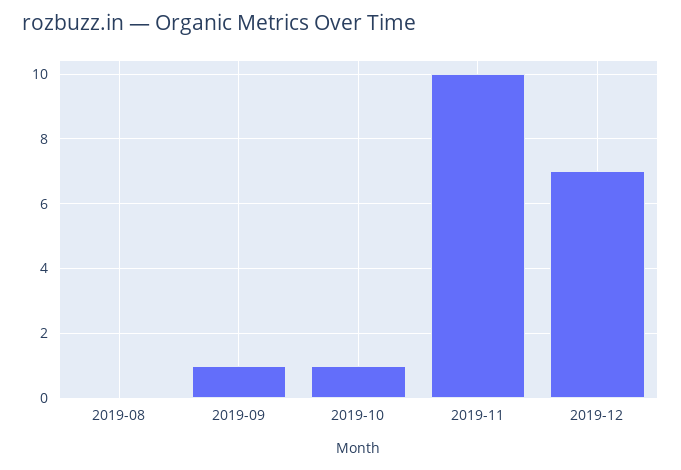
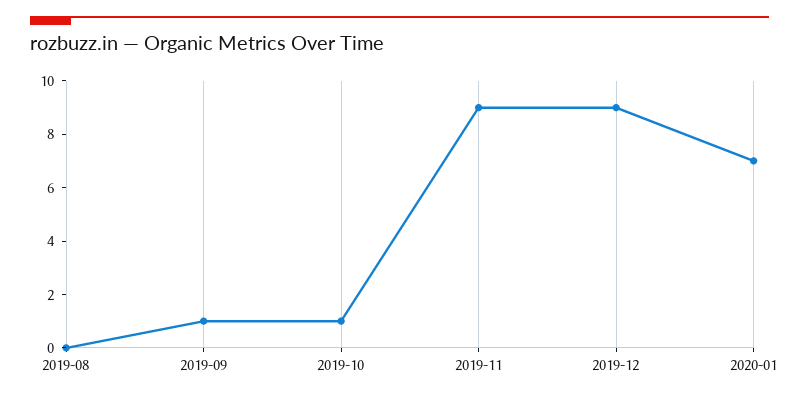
2019-11: 10 -> 9
2019-12: 7 -> 9
2020-01: none -> 7

